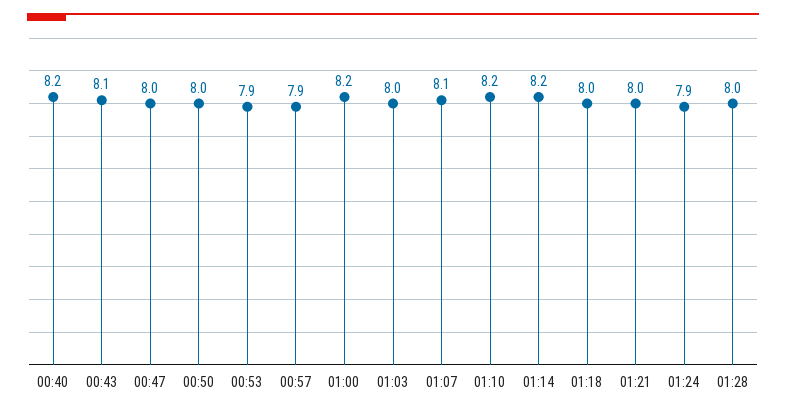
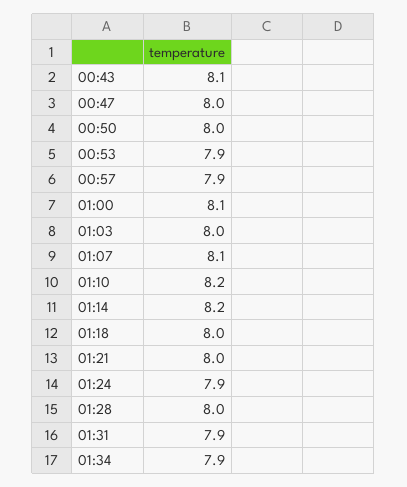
00:40: 8.2 -> none
01:00: 8.2 -> 8.1
01:31: none -> 7.9
01:34: none -> 7.9

